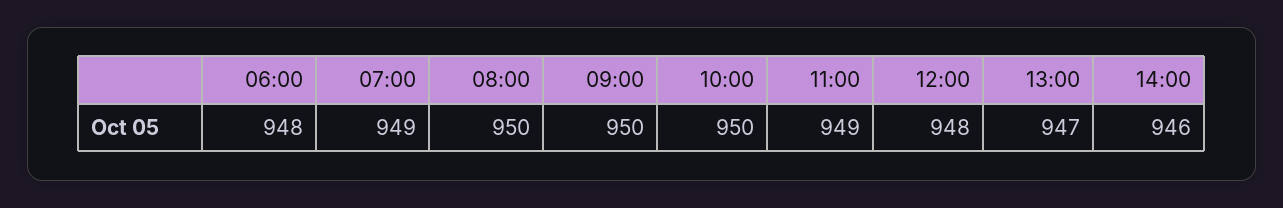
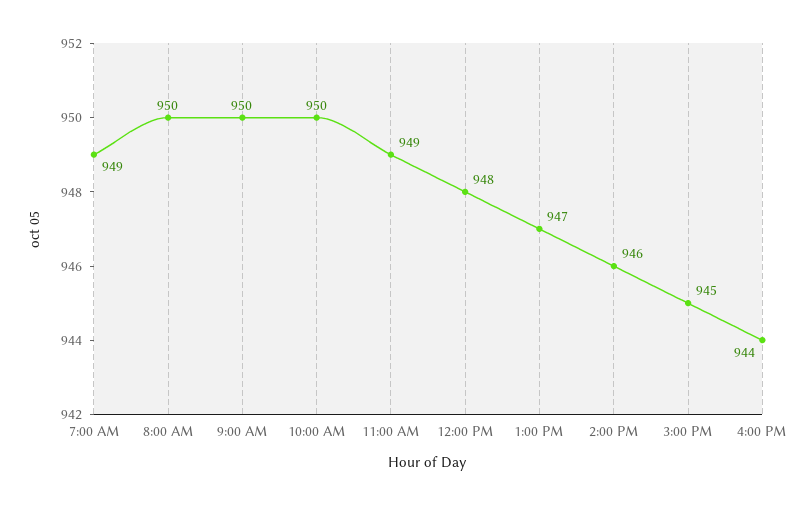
06:00: 948 -> none
3:00 PM: none -> 945
4:00 PM: none -> 944

